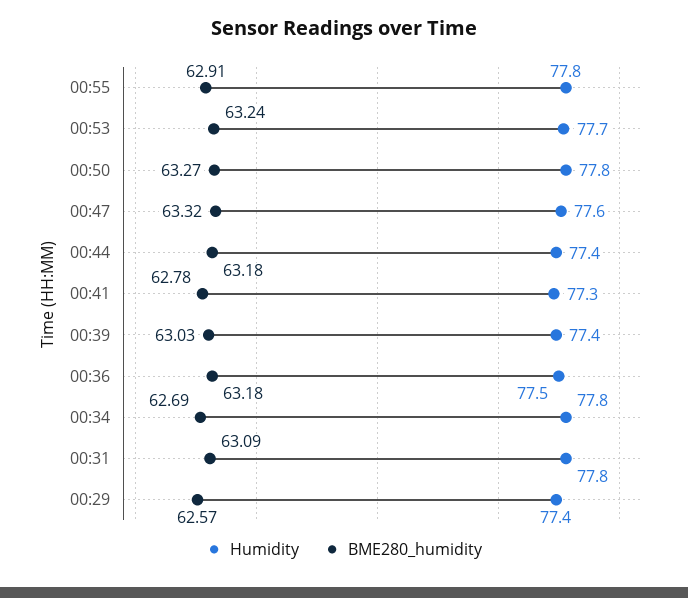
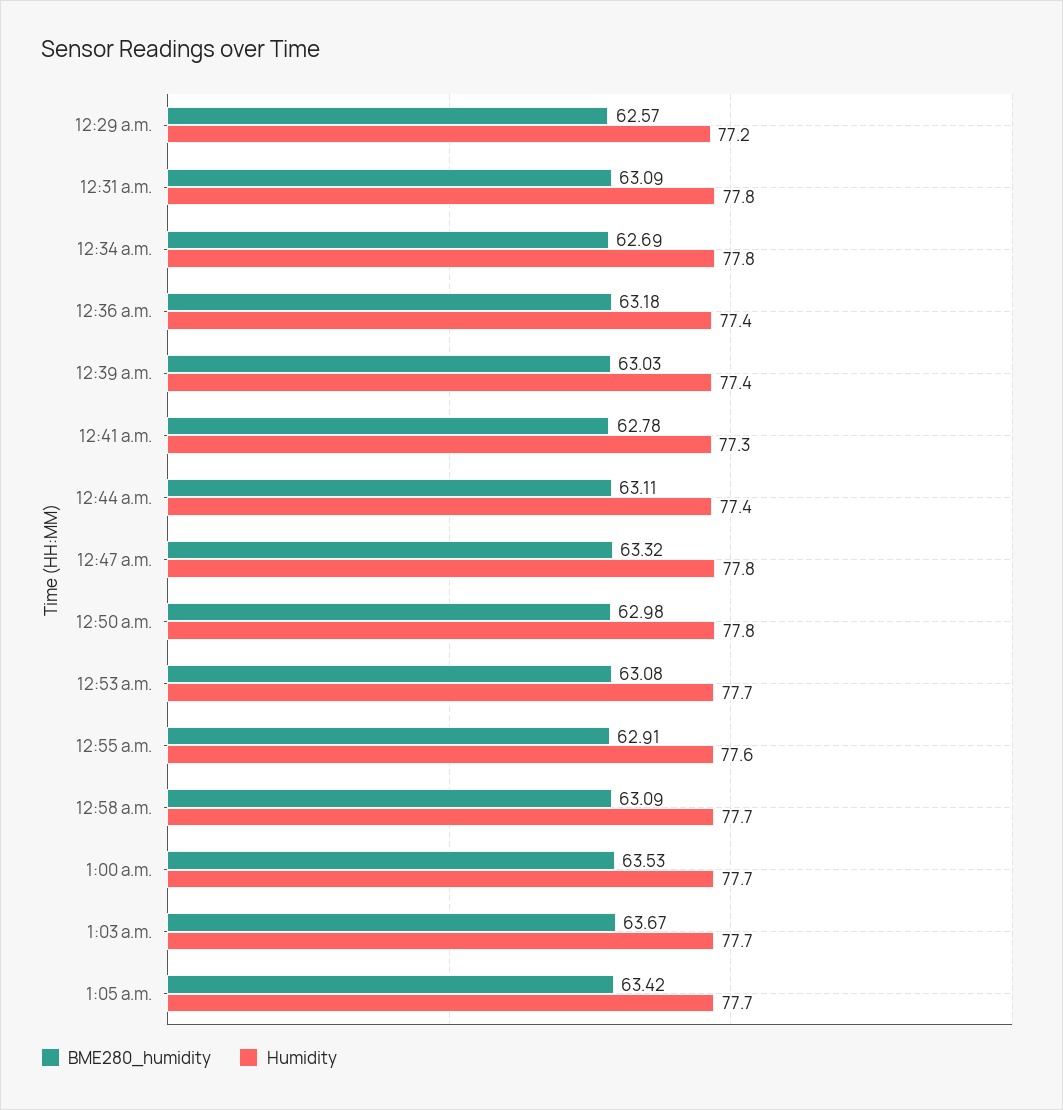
Humidity, 00:55: 77.8 -> 77.6
BME280_humidity, 00:53: 63.24 -> 63.08
BME280_humidity, 00:50: 63.27 -> 62.98
Humidity, 00:47: 77.6 -> 77.8
BME280_humidity, 00:44: 63.18 -> 63.11
Humidity, 00:36: 77.5 -> 77.4
Humidity, 00:29: 77.4 -> 77.2
BME280_humidity, 12:58 a.m.: none -> 63.09
Humidity, 12:58 a.m.: none -> 77.7
BME280_humidity, 1:00 a.m.: none -> 63.53
Humidity, 1:00 a.m.: none -> 77.7
BME280_humidity, 1:03 a.m.: none -> 63.67
Humidity, 1:03 a.m.: none -> 77.7
BME280_humidity, 1:05 a.m.: none -> 63.42
Humidity, 1:05 a.m.: none -> 77.7

